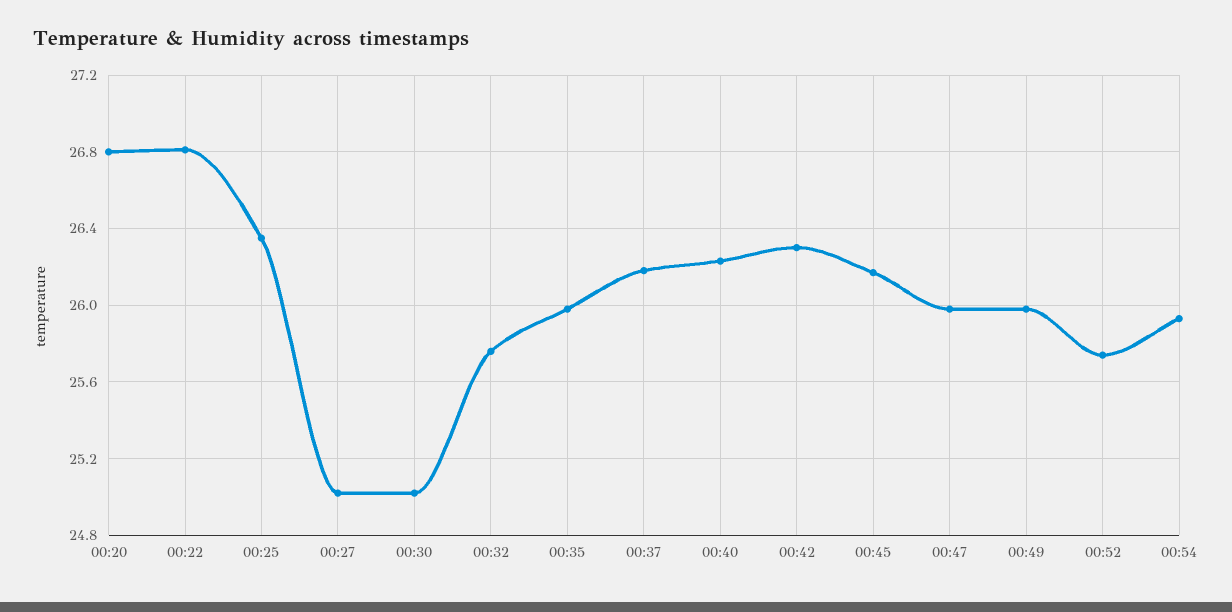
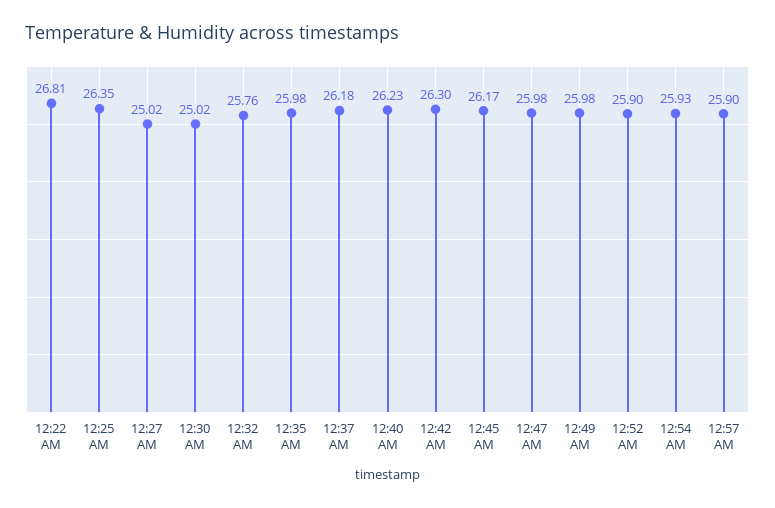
00:20: 26.8 -> none
00:52: 25.75 -> 25.9
12:57 AM: none -> 25.9

